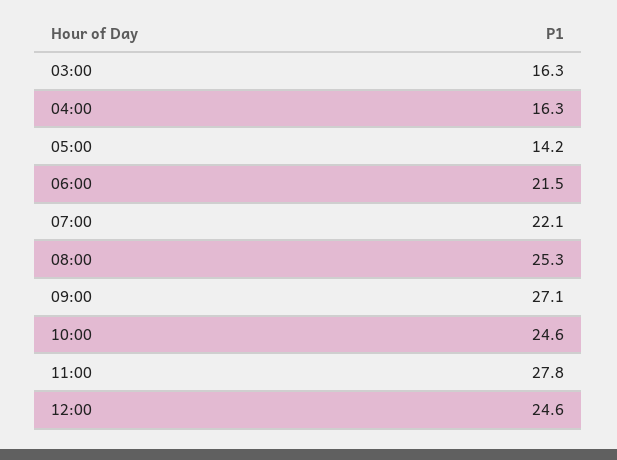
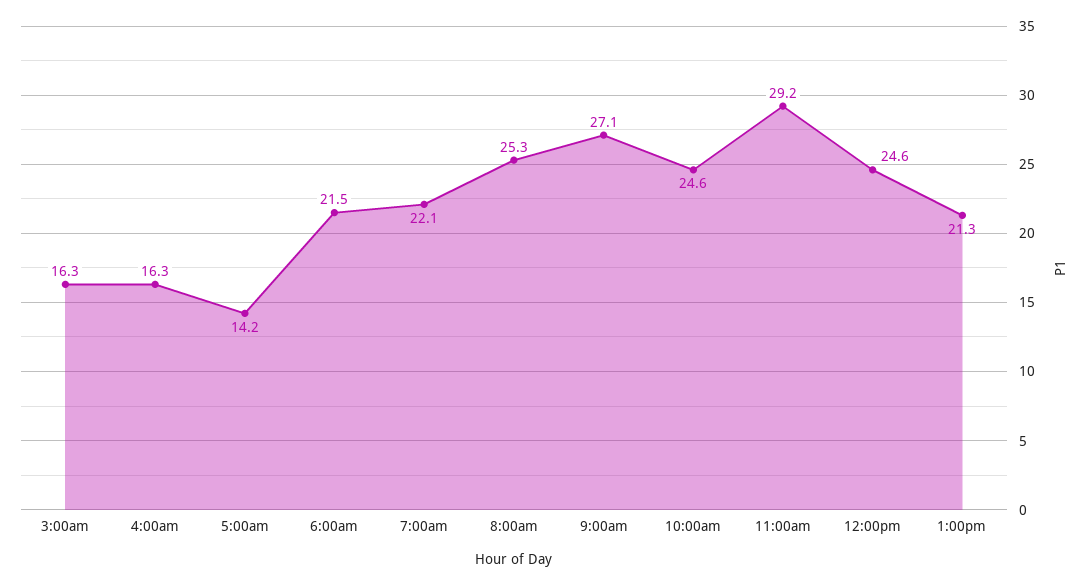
11:00: 27.8 -> 29.2
1:00pm: none -> 21.3

